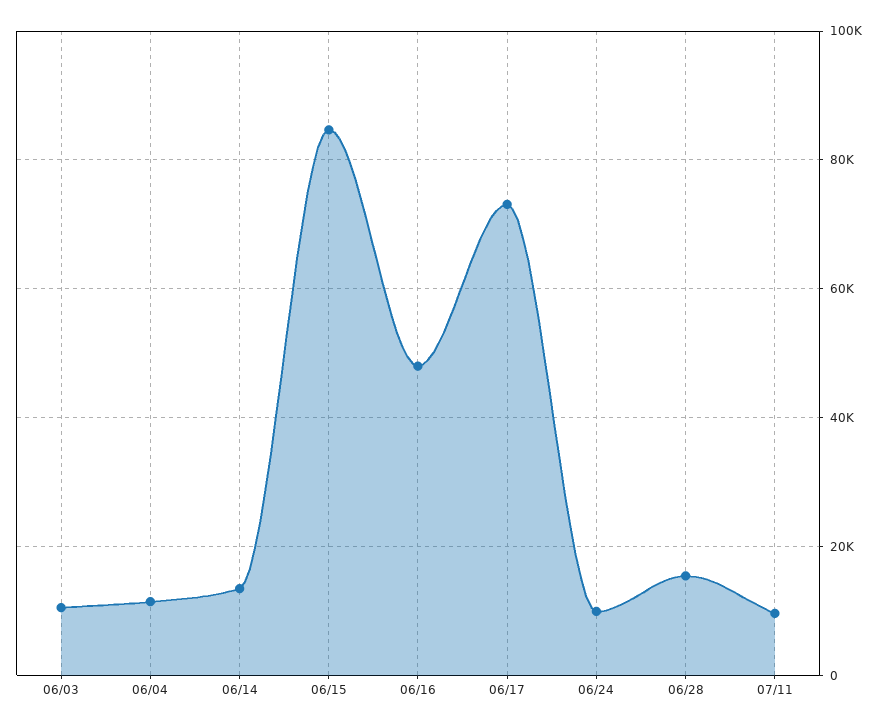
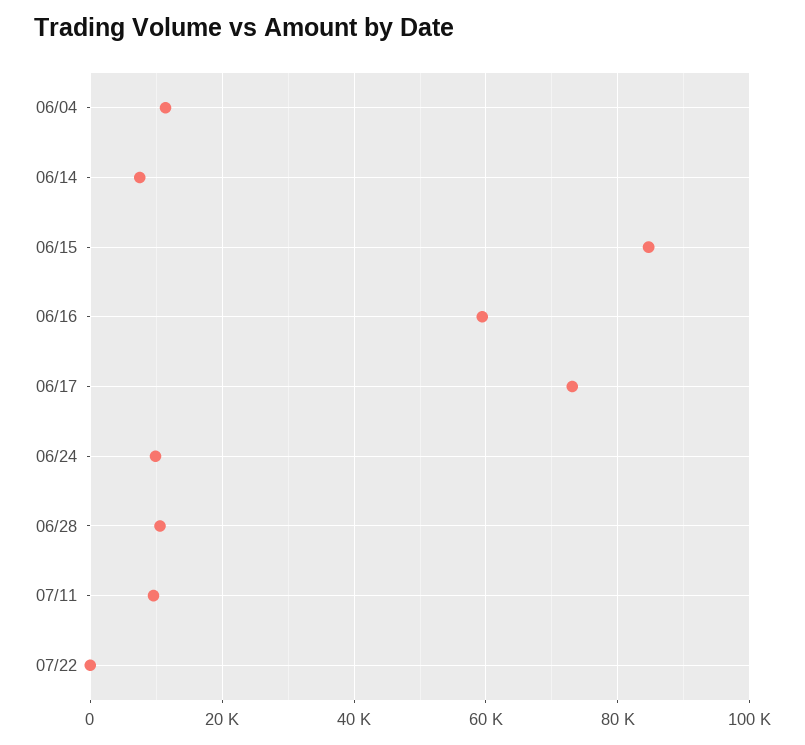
06/03: 10000 -> none
06/14: 14000 -> 8000
06/16: 48000 -> 60000
06/28: 16000 -> 10000
07/22: none -> 0

